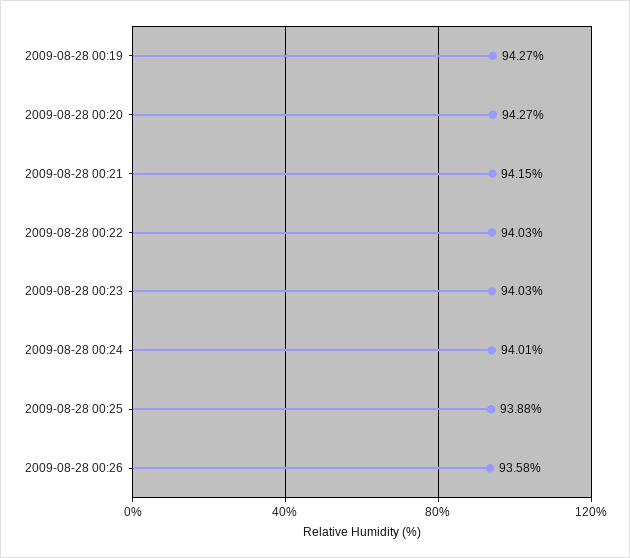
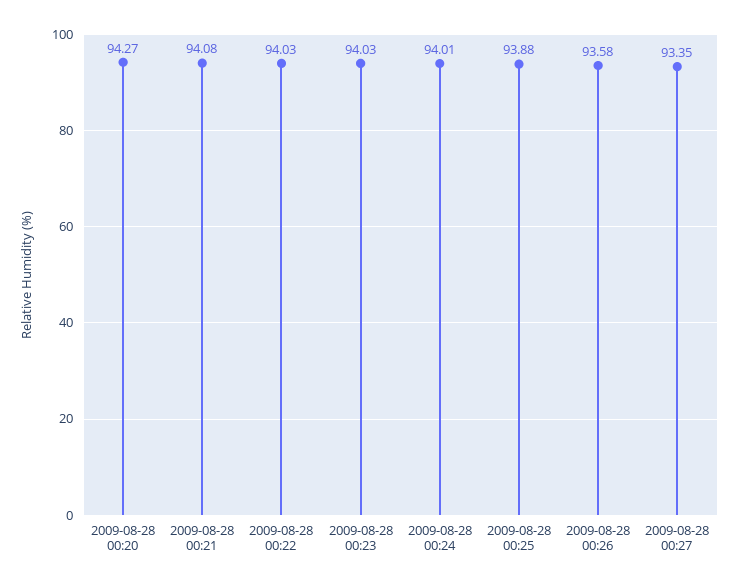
2009-08-28 00:19: 94.27 -> none
2009-08-28 00:21: 94.15 -> 94.08
2009-08-28 00:27: none -> 93.35

